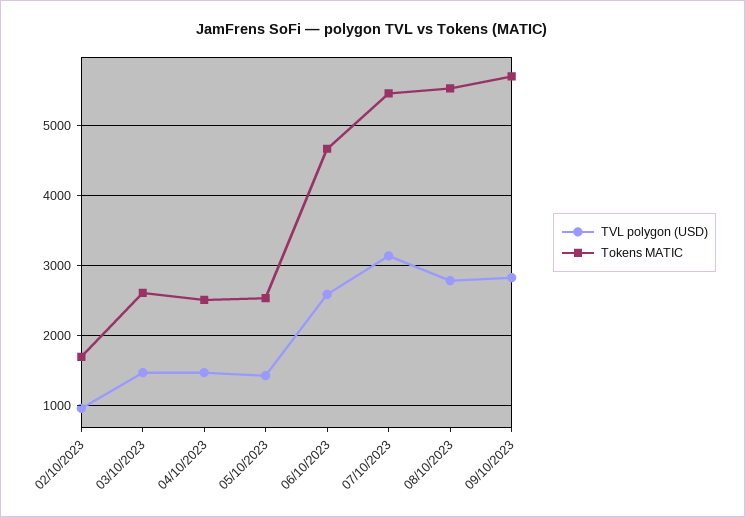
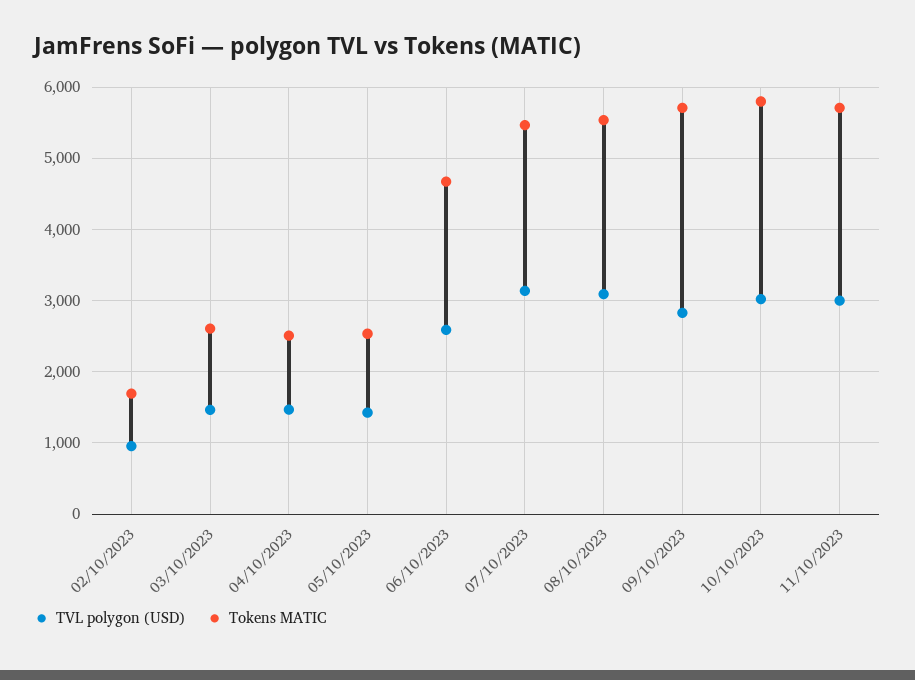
TVL polygon (USD), 08/10/2023: 2800 -> 3100
TVL polygon (USD), 10/10/2023: none -> 3000
Tokens MATIC, 10/10/2023: none -> 5800
TVL polygon (USD), 11/10/2023: none -> 3000
Tokens MATIC, 11/10/2023: none -> 5700

